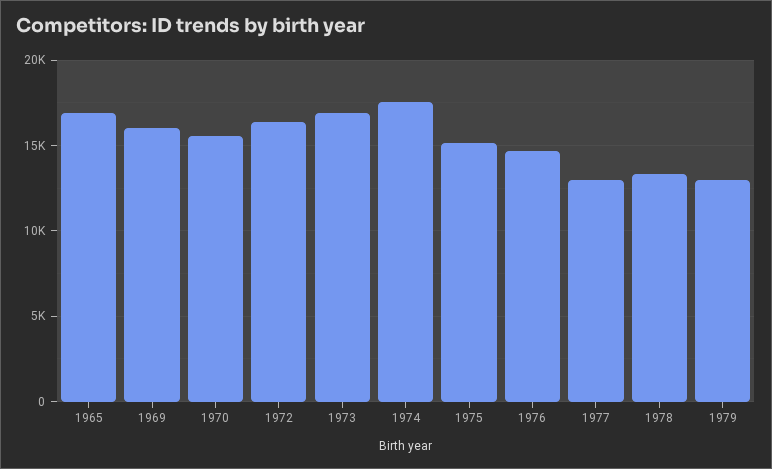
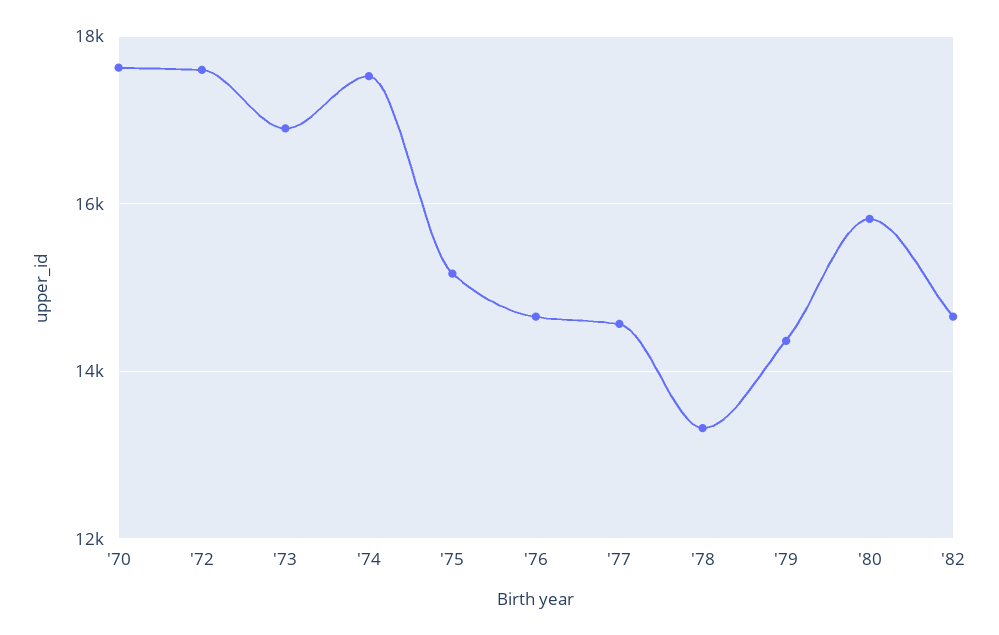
1965: 17000 -> none
1969: 16000 -> none
1970: 15500 -> 17600
1972: 16500 -> 17600
1977: 13000 -> 14600
1979: 13000 -> 14400
'80: none -> 15800
'82: none -> 14600

